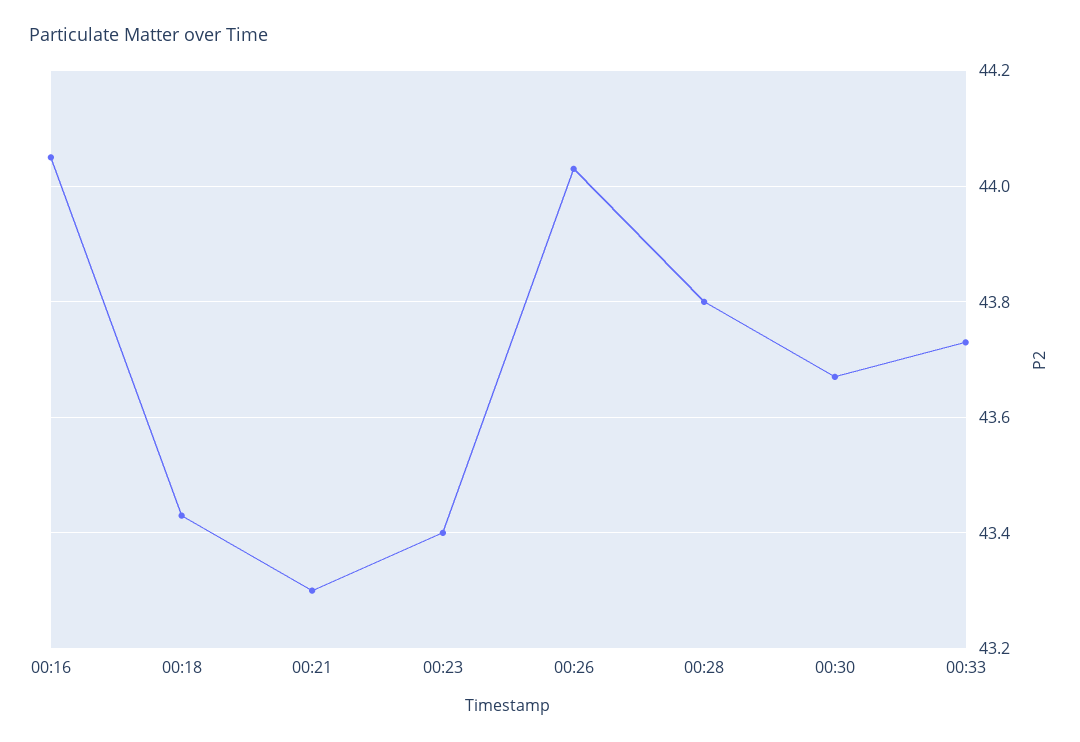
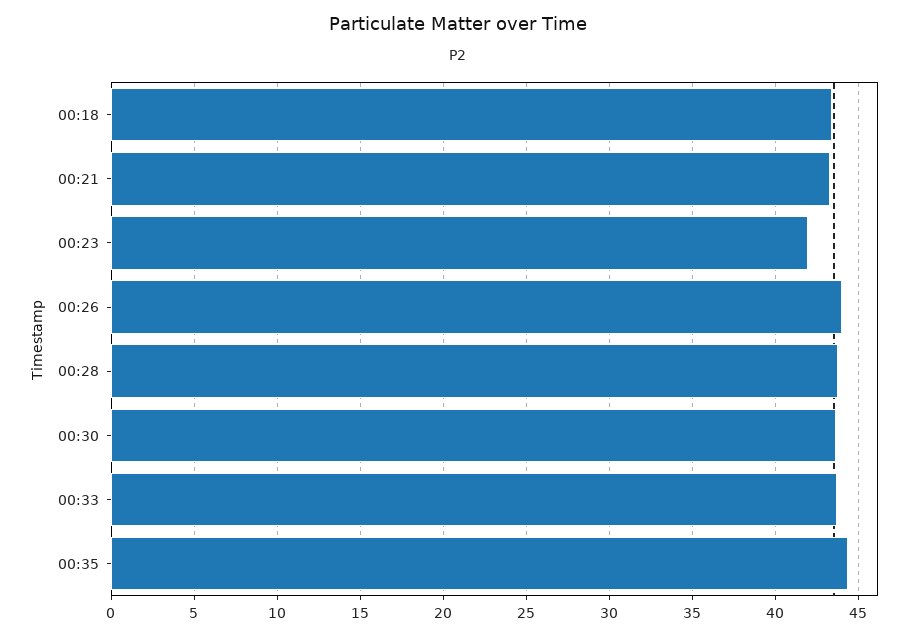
00:16: 44.05 -> none
00:23: 43.4 -> 42
00:35: none -> 44.5

